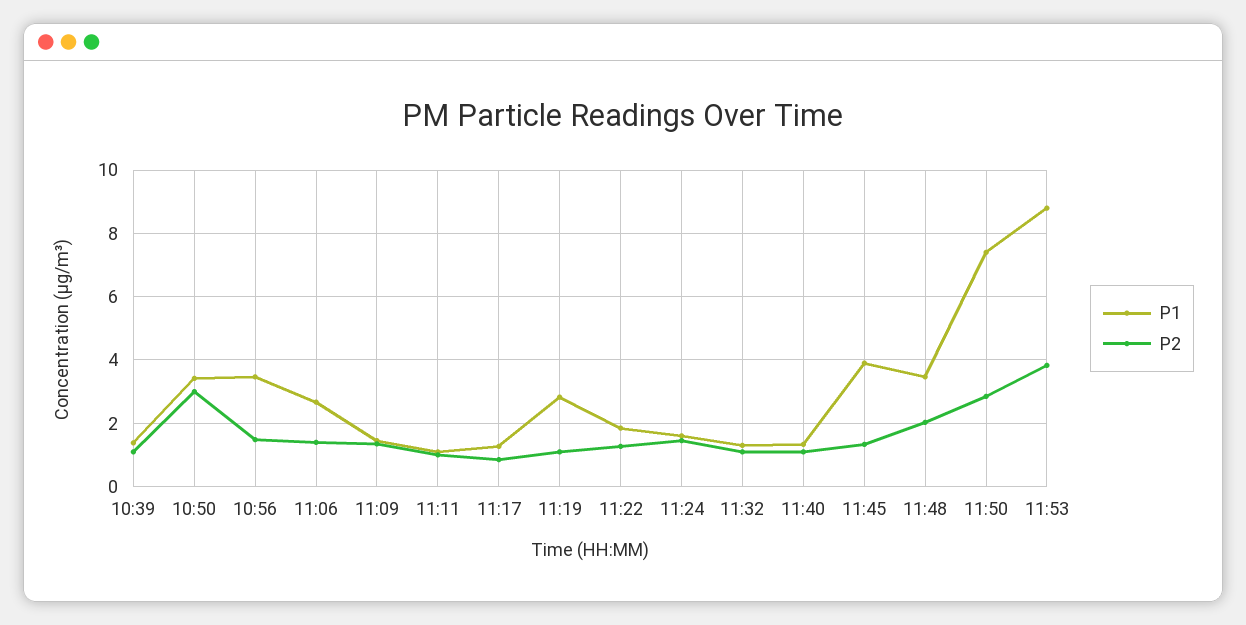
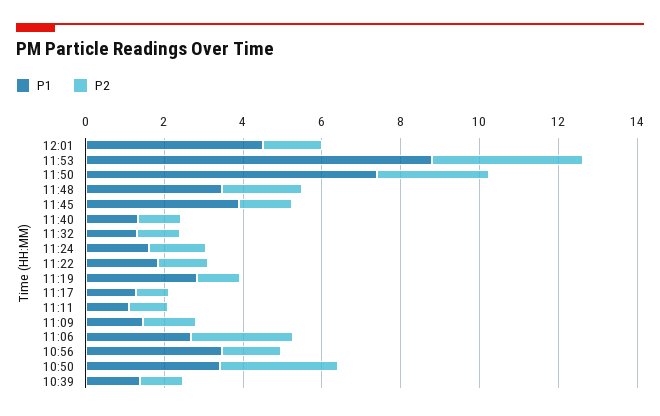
P2, 11:06: 1.4 -> 2.5
P1, 12:01: none -> 4.5
P2, 12:01: none -> 1.5

